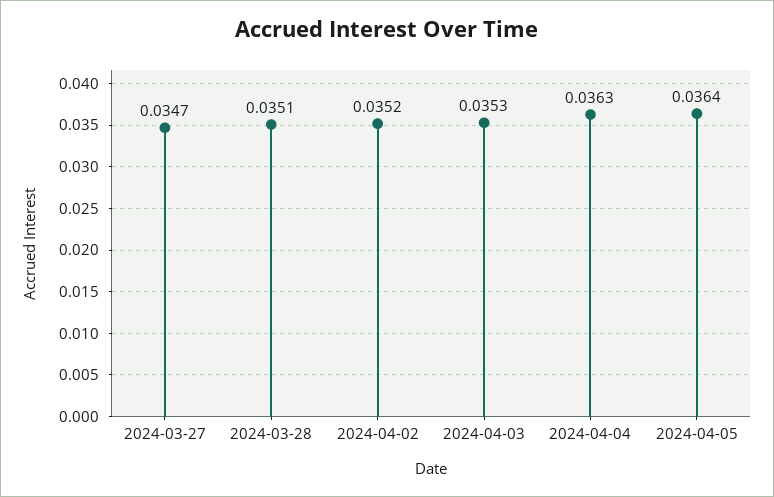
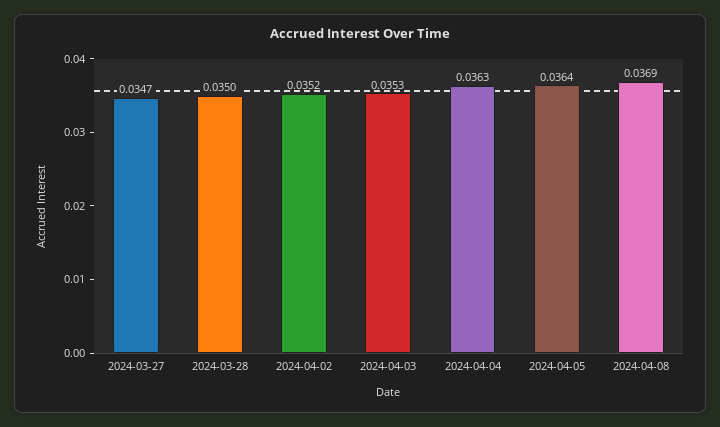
2024-03-28: 0.0351 -> 0.035
2024-04-08: none -> 0.0369

